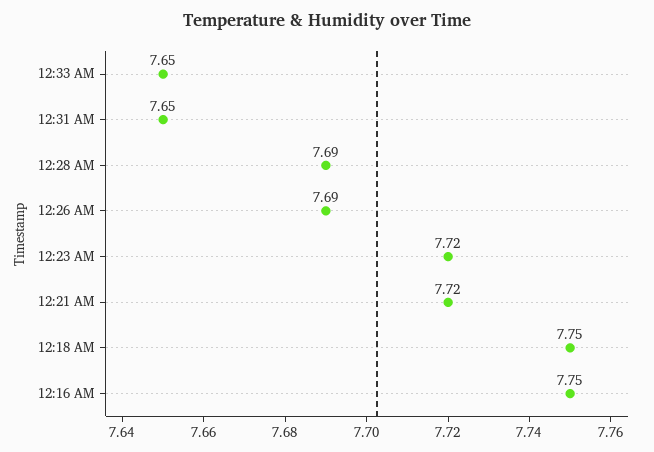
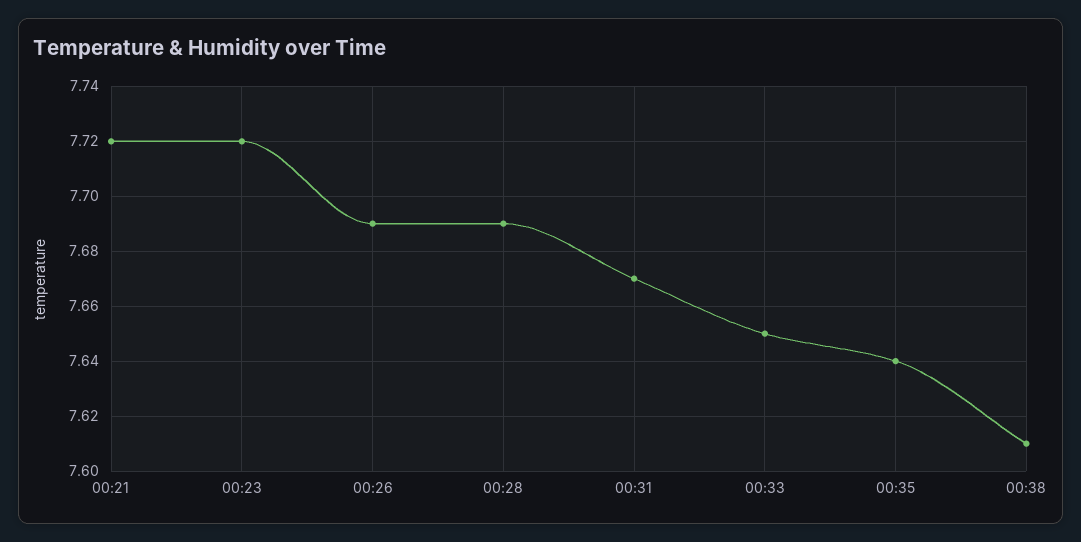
12:31 AM: 7.65 -> 7.67
12:18 AM: 7.75 -> none
12:16 AM: 7.75 -> none
00:35: none -> 7.64
00:38: none -> 7.61

